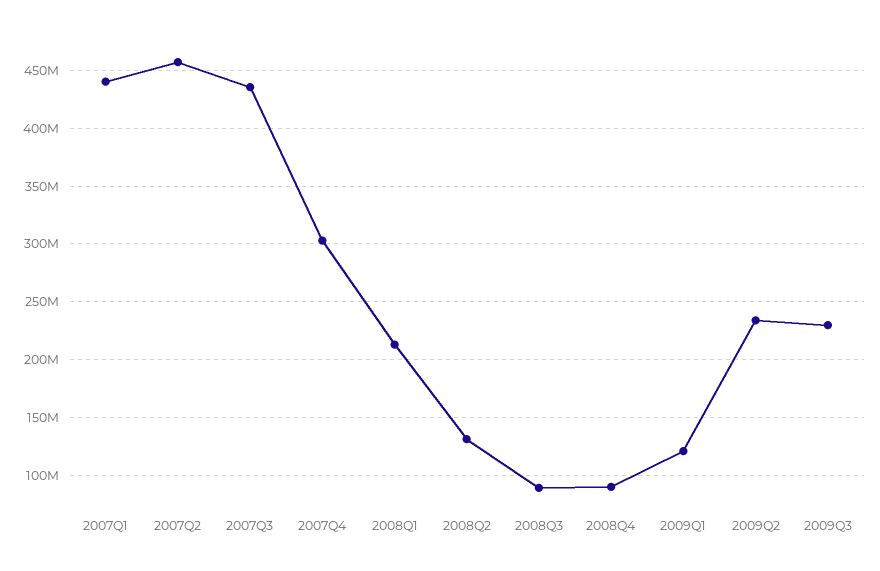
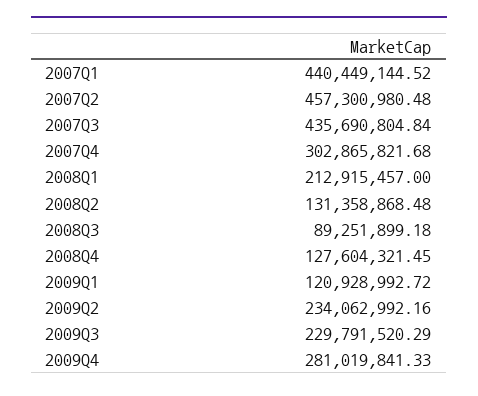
2008Q4: 90000000 -> 127604321.45
2009Q4: none -> 281019841.33

